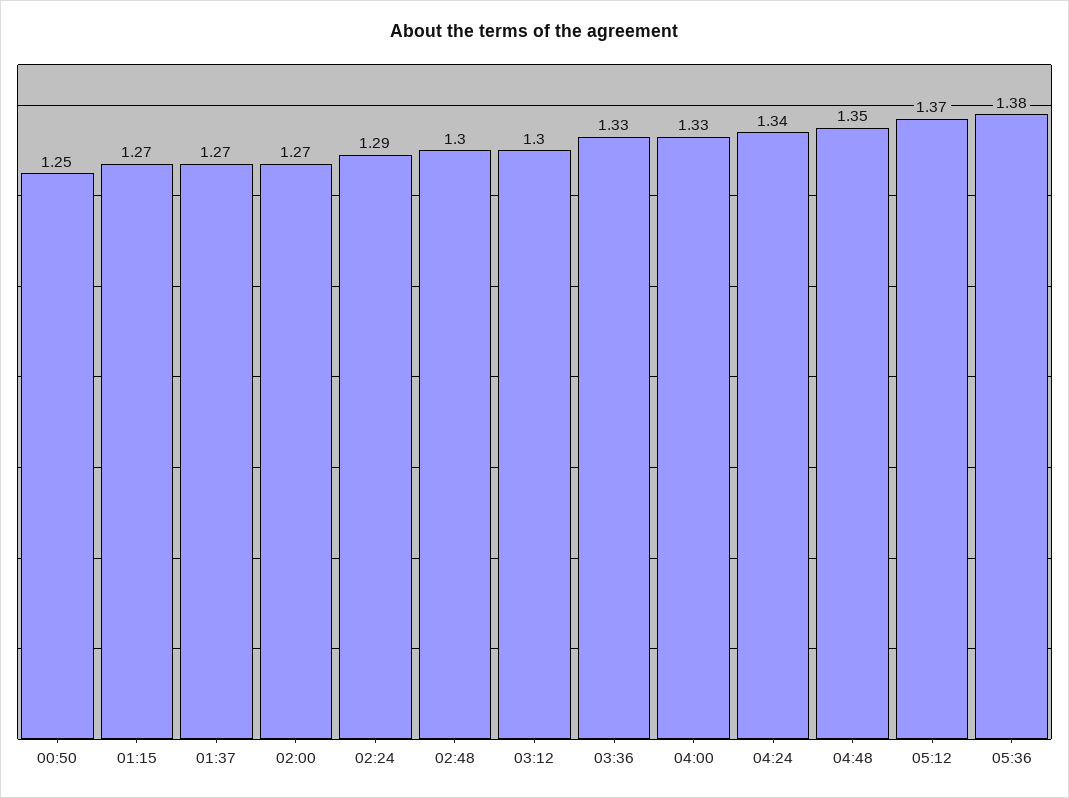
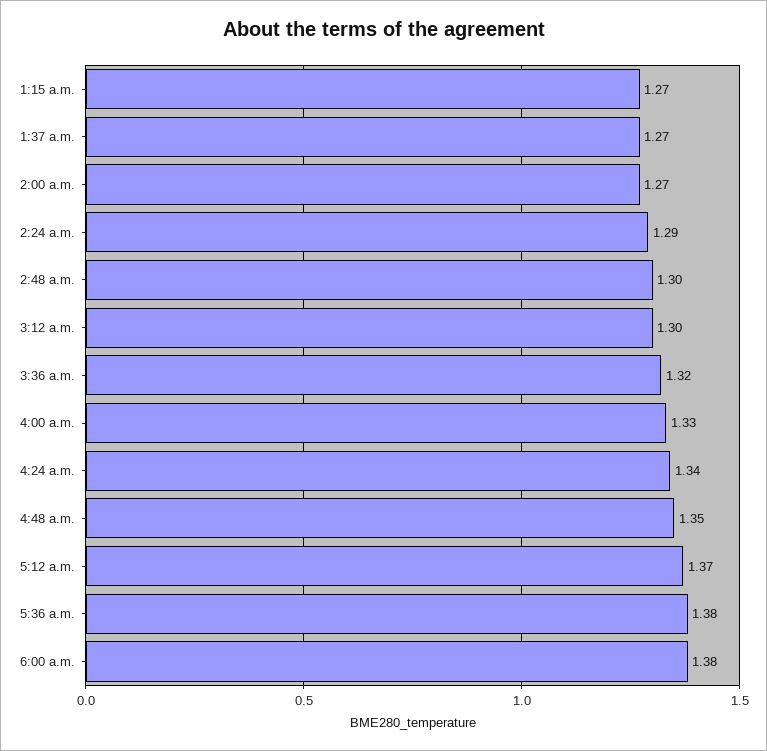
00:50: 1.25 -> none
03:36: 1.33 -> 1.32
6:00 a.m.: none -> 1.38

